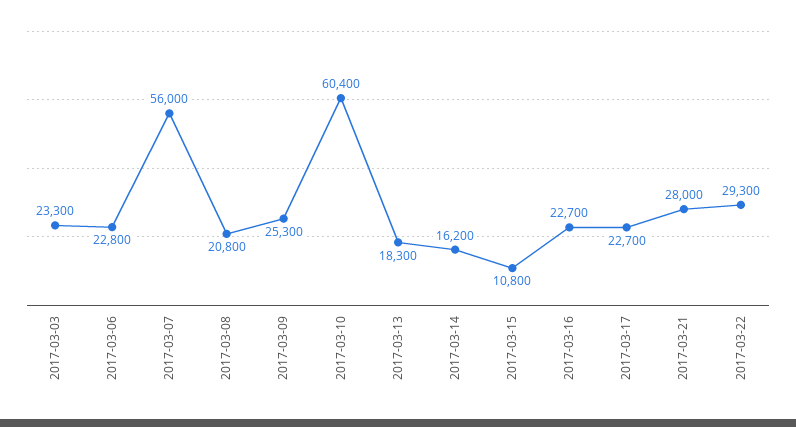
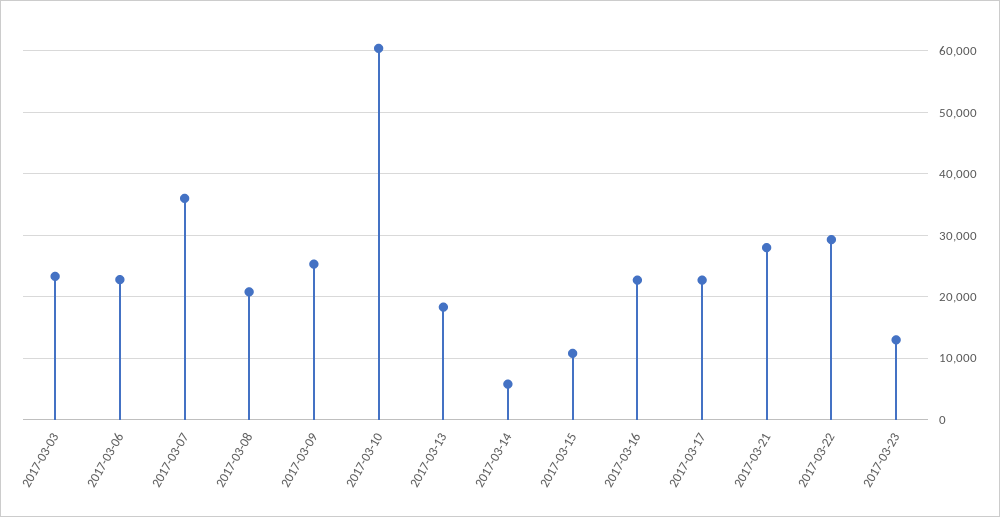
2017-03-07: 56000 -> 36000
2017-03-14: 16200 -> 6000
2017-03-23: none -> 13000

